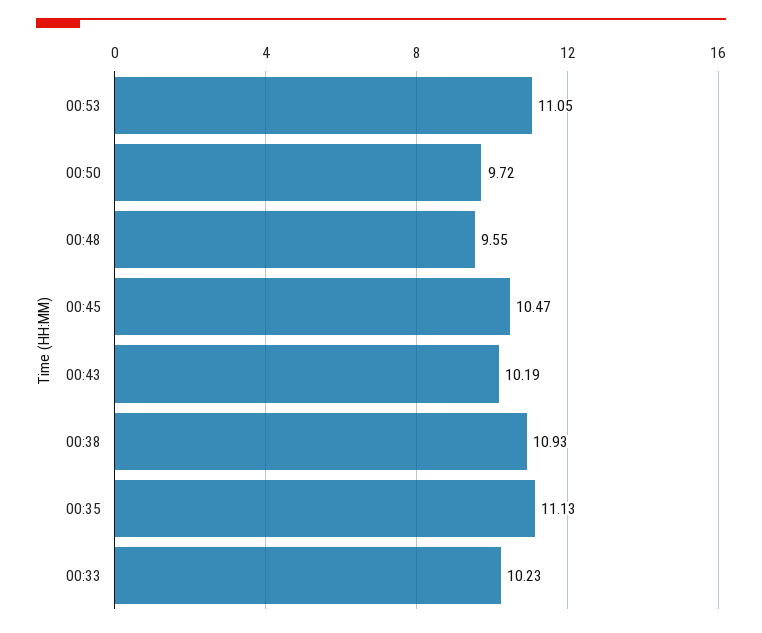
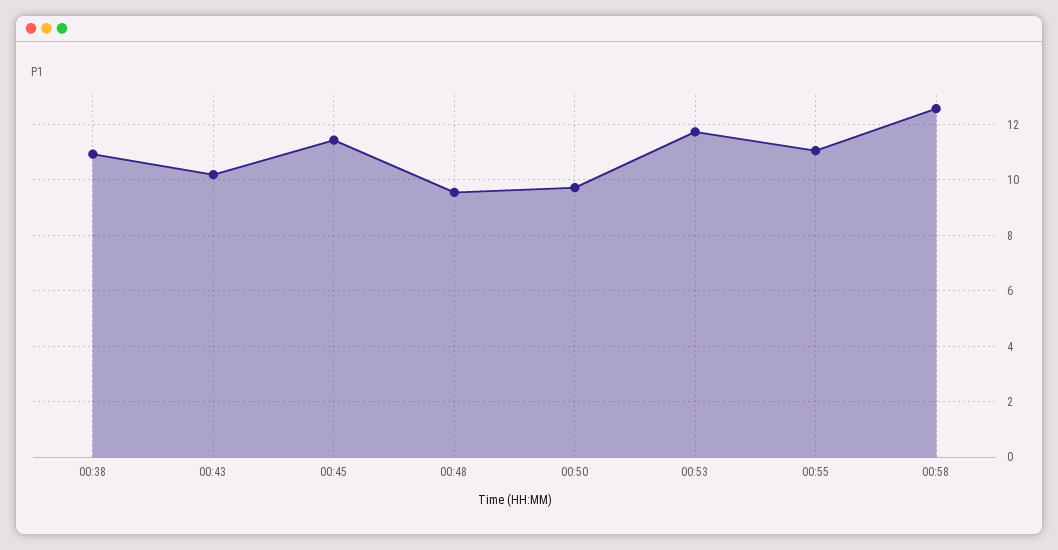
00:53: 11.05 -> 11.75
00:45: 10.47 -> 11.5
00:35: 11.13 -> none
00:33: 10.23 -> none
00:55: none -> 11
00:58: none -> 12.5

